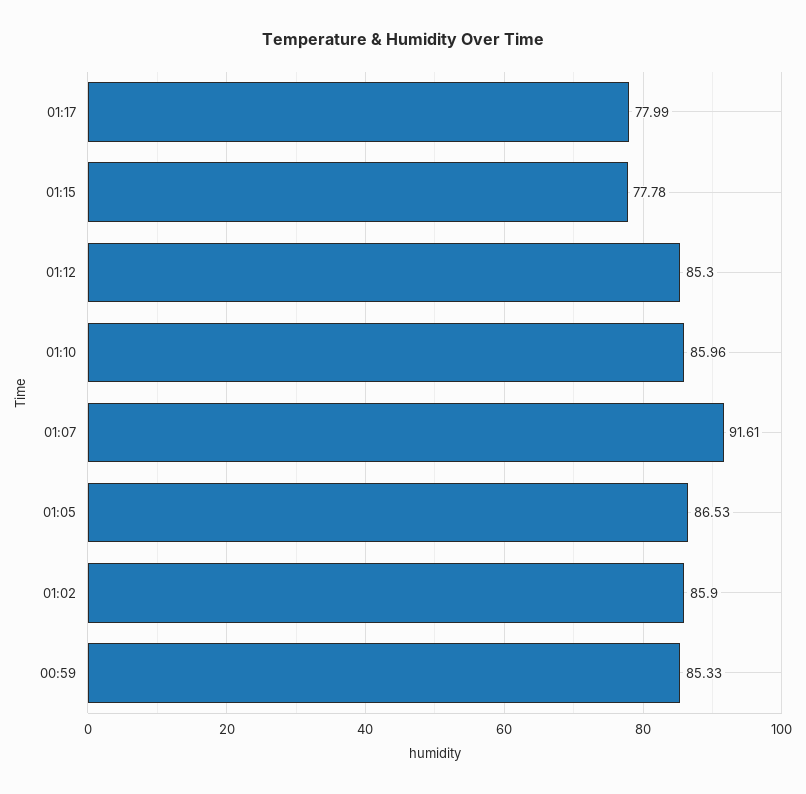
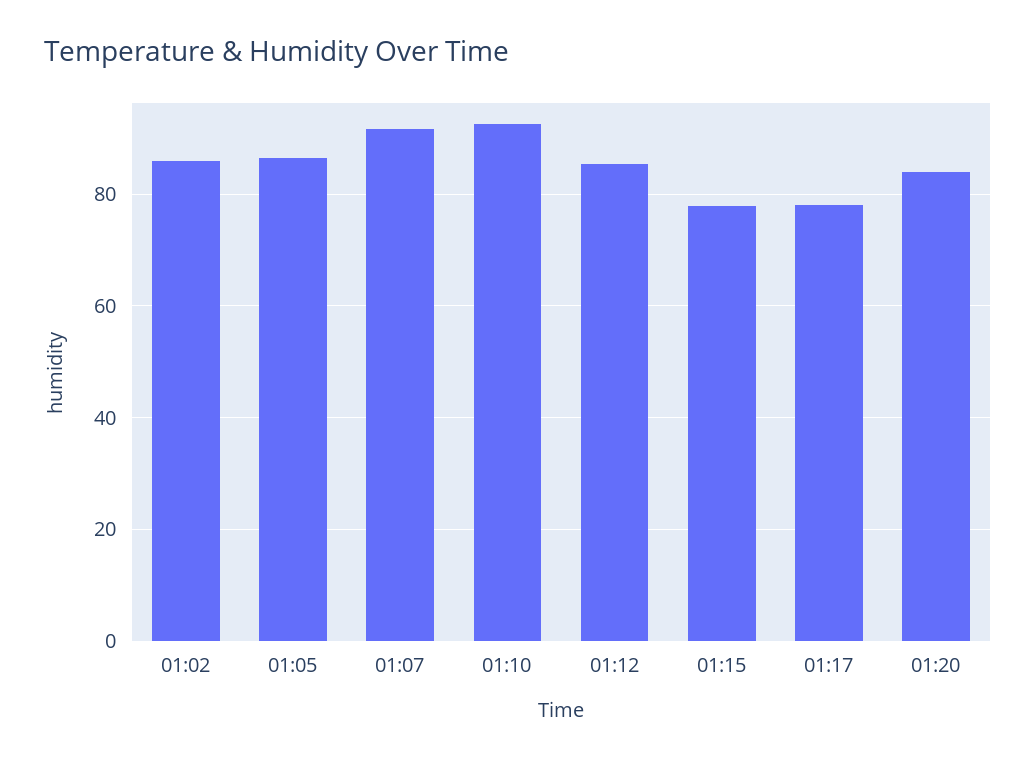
01:10: 85.96 -> 92
00:59: 85.33 -> none
01:20: none -> 84

